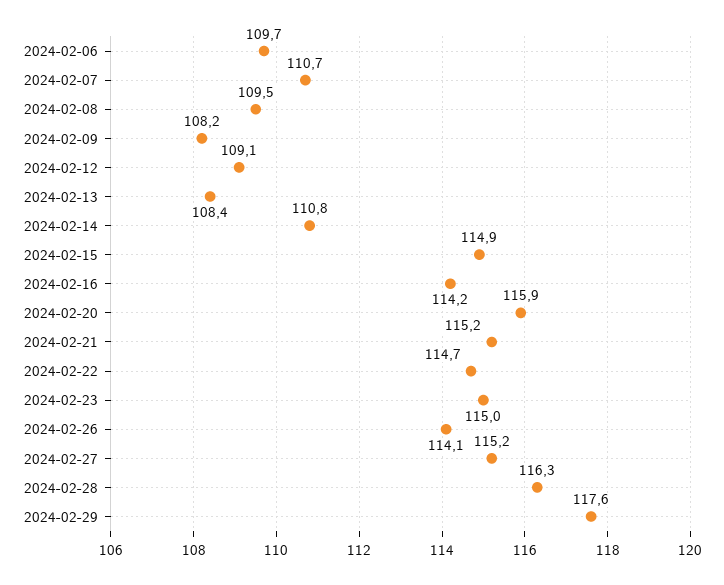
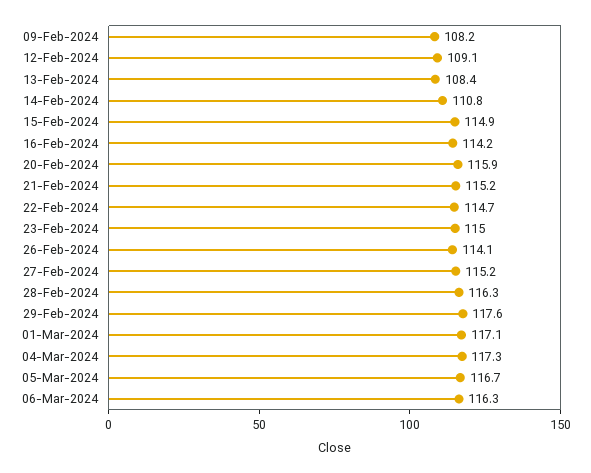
2024-02-06: 109.7 -> none
2024-02-07: 110.7 -> none
2024-02-08: 109.5 -> none
01-Mar-2024: none -> 117.1
04-Mar-2024: none -> 117.3
05-Mar-2024: none -> 116.7
06-Mar-2024: none -> 116.3

